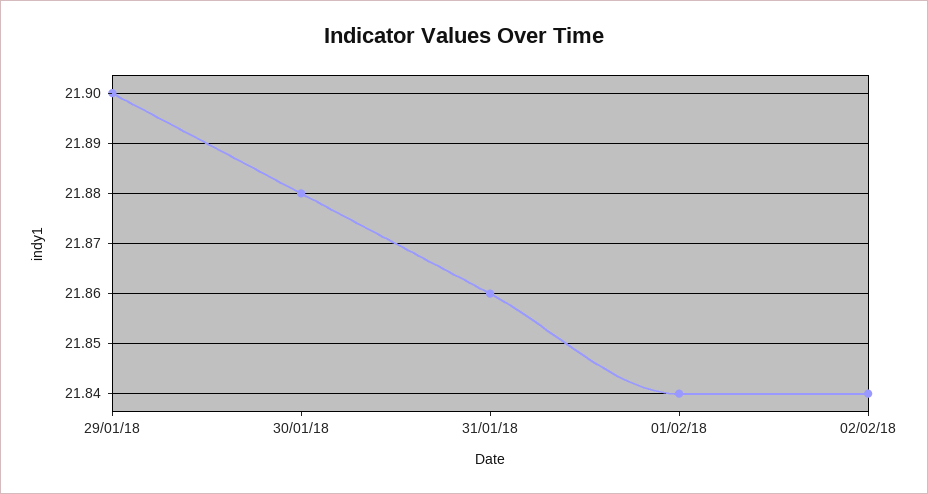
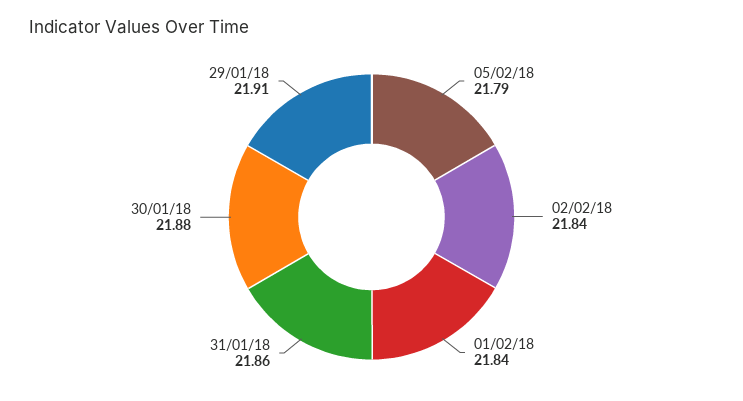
29/01/18: 21.9 -> 21.91
05/02/18: none -> 21.79

